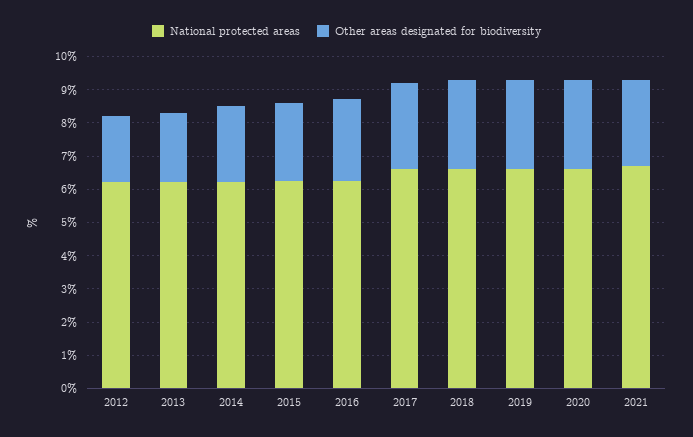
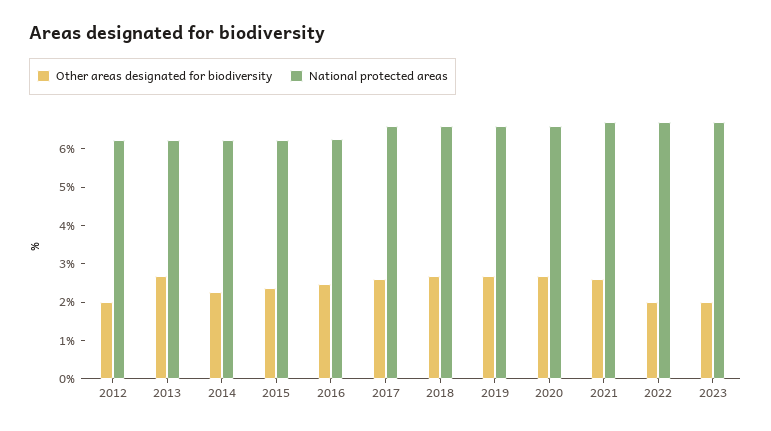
Other areas designated for biodiversity, 2013: 2 -> 2.75
Other areas designated for biodiversity, 2022: none -> 2
National protected areas, 2022: none -> 6.75
Other areas designated for biodiversity, 2023: none -> 2
National protected areas, 2023: none -> 6.75

